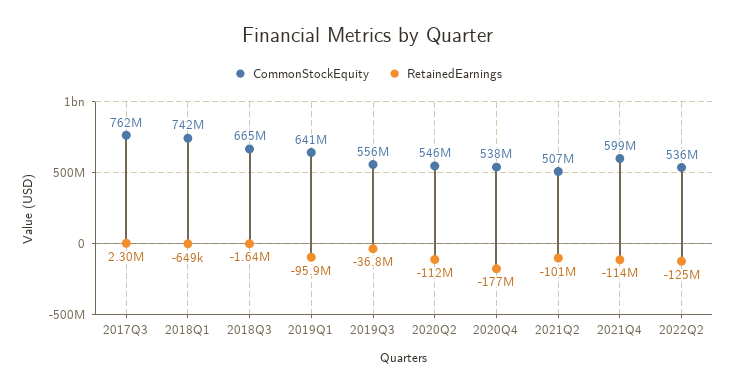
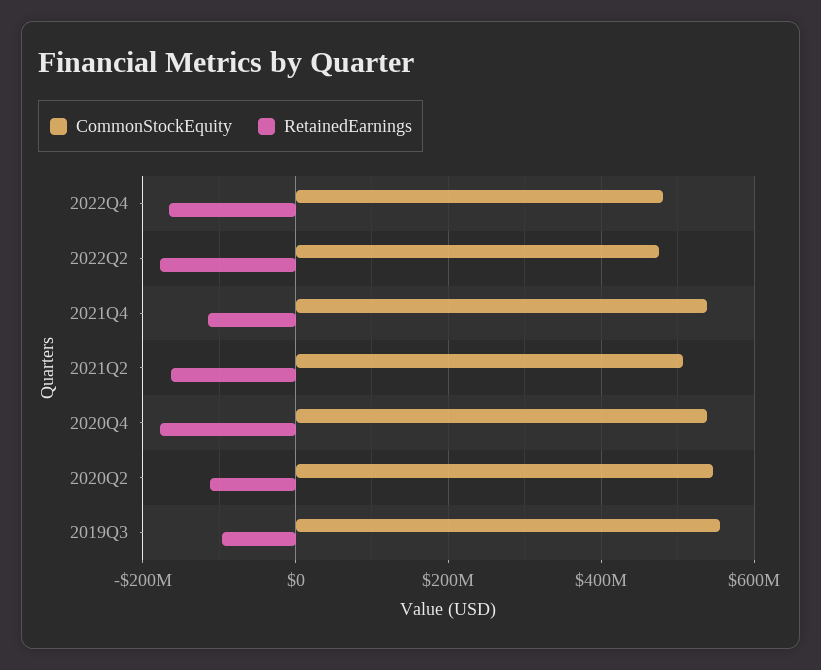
CommonStockEquity, 2017Q3: 762000000 -> none
RetainedEarnings, 2017Q3: 2300000 -> none
CommonStockEquity, 2018Q1: 742000000 -> none
RetainedEarnings, 2018Q1: -649000 -> none
CommonStockEquity, 2018Q3: 665000000 -> none
RetainedEarnings, 2018Q3: -1640000 -> none
CommonStockEquity, 2019Q1: 641000000 -> none
RetainedEarnings, 2019Q1: -95900000 -> none
RetainedEarnings, 2019Q3: -36800000 -> -100000000
RetainedEarnings, 2021Q2: -101000000 -> -160000000
CommonStockEquity, 2021Q4: 599000000 -> 540000000
CommonStockEquity, 2022Q2: 536000000 -> 480000000
RetainedEarnings, 2022Q2: -125000000 -> -180000000
CommonStockEquity, 2022Q4: none -> 480000000
RetainedEarnings, 2022Q4: none -> -160000000

